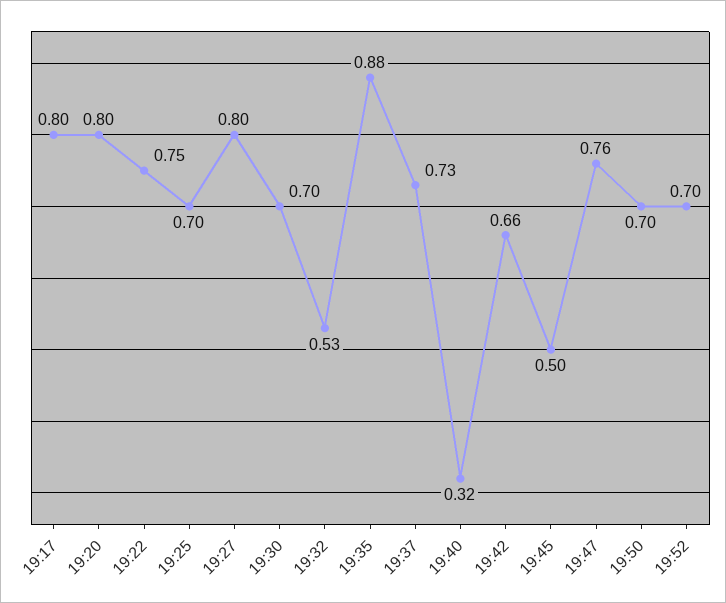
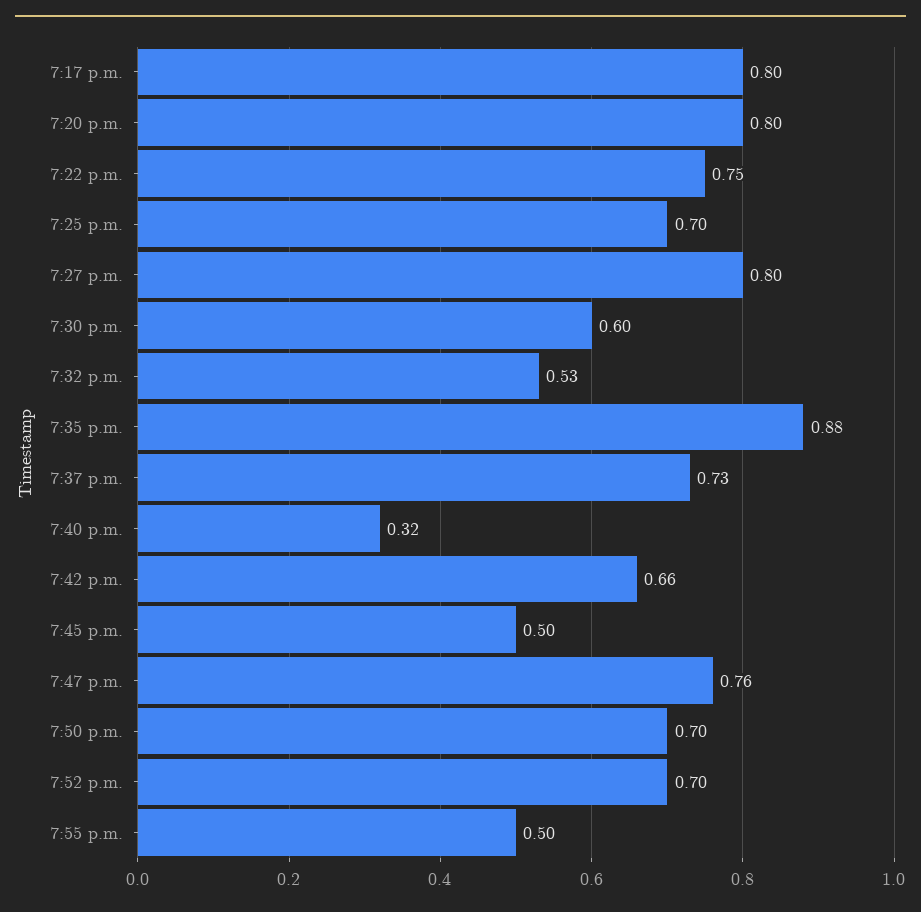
19:30: 0.7 -> 0.6
7:55 p.m.: none -> 0.5

